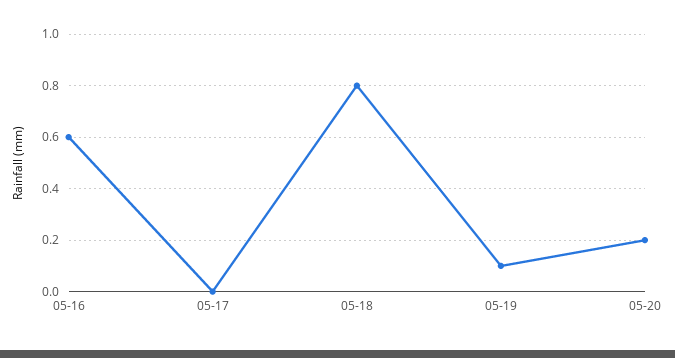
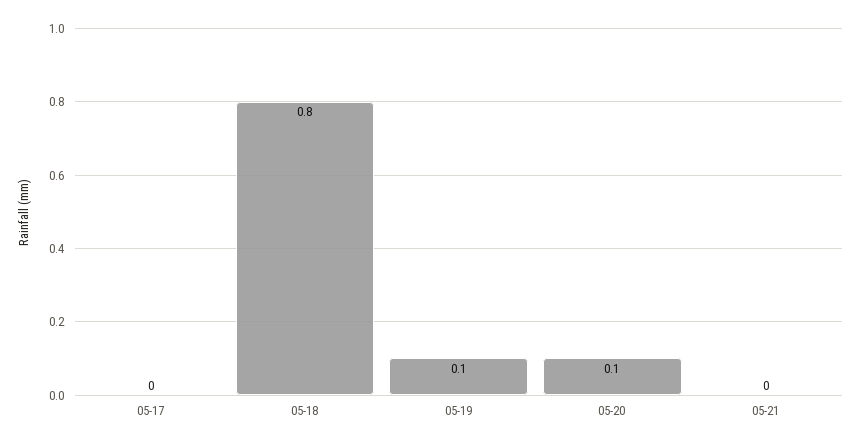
05-16: 0.6 -> none
05-20: 0.2 -> 0.1
05-21: none -> 0

